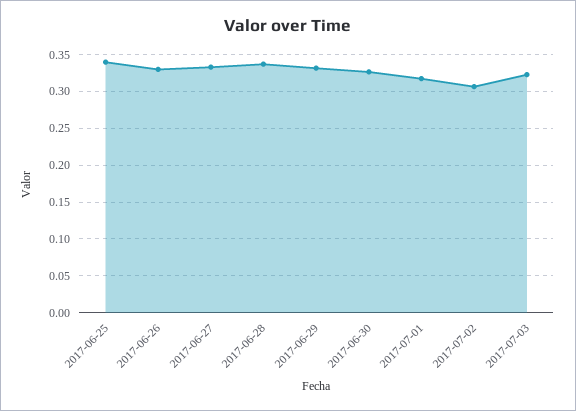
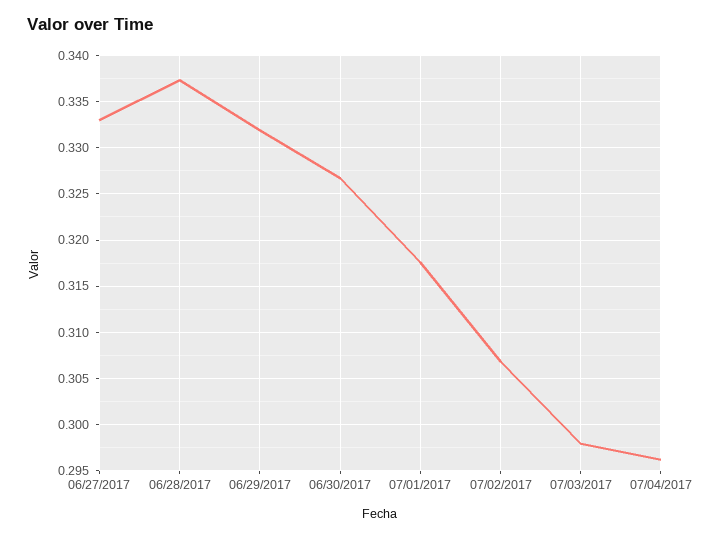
2017-06-25: 0.34 -> none
2017-06-26: 0.33 -> none
2017-07-03: 0.32 -> 0.298
07/04/2017: none -> 0.296

